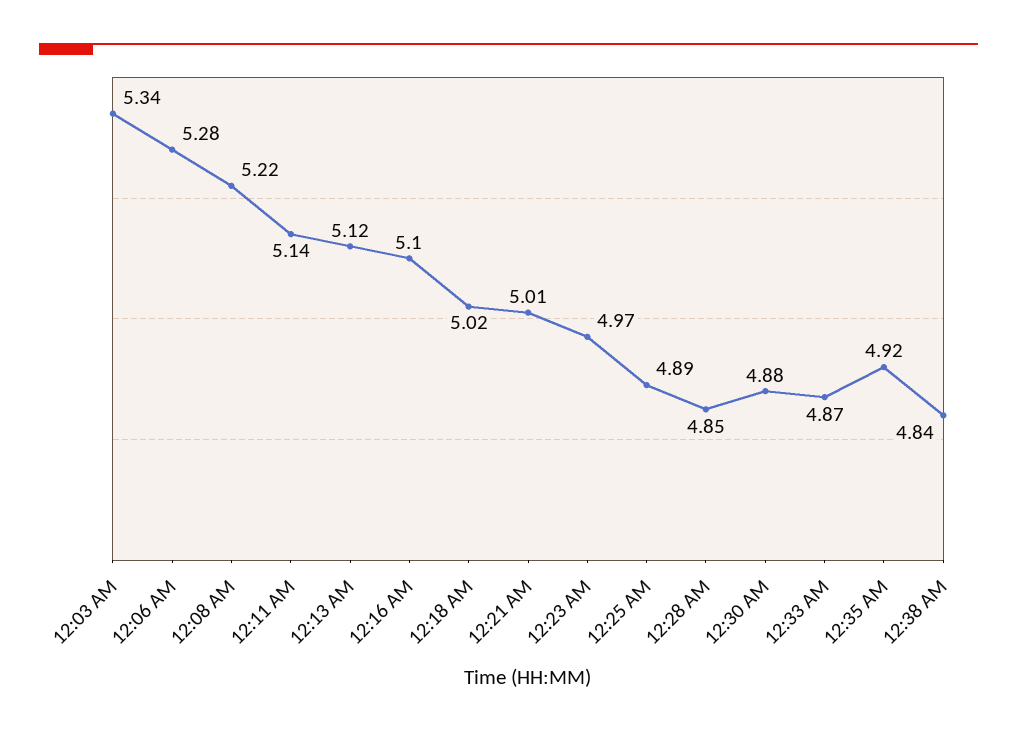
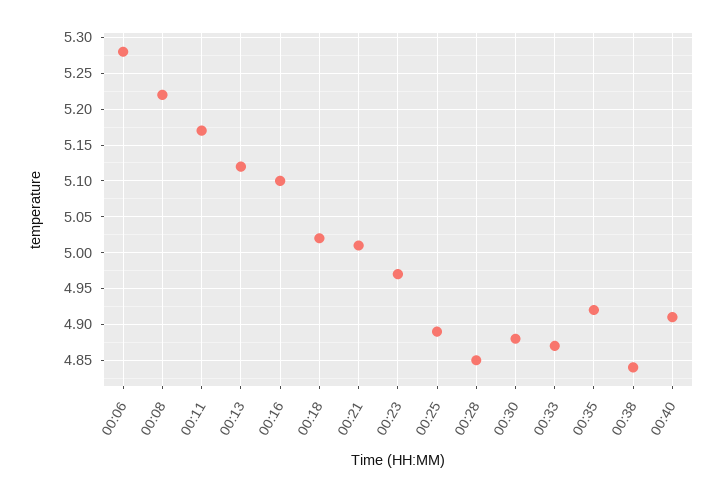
12:03 AM: 5.34 -> none
12:11 AM: 5.14 -> 5.17
00:40: none -> 4.91

